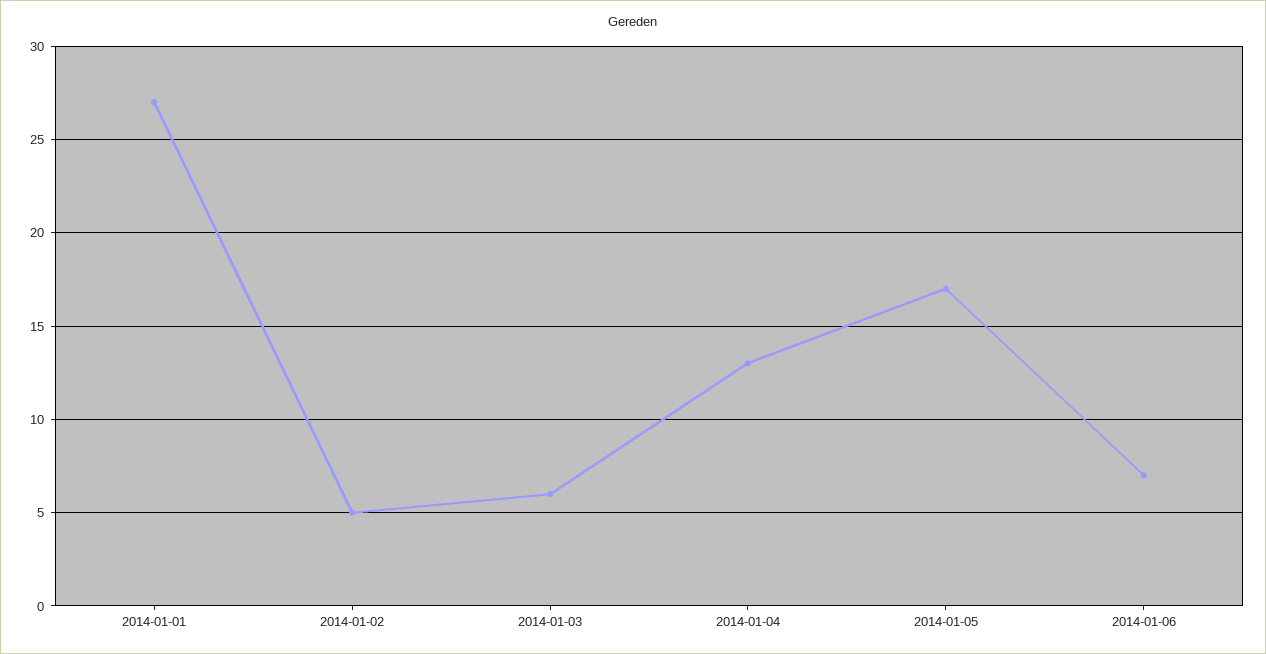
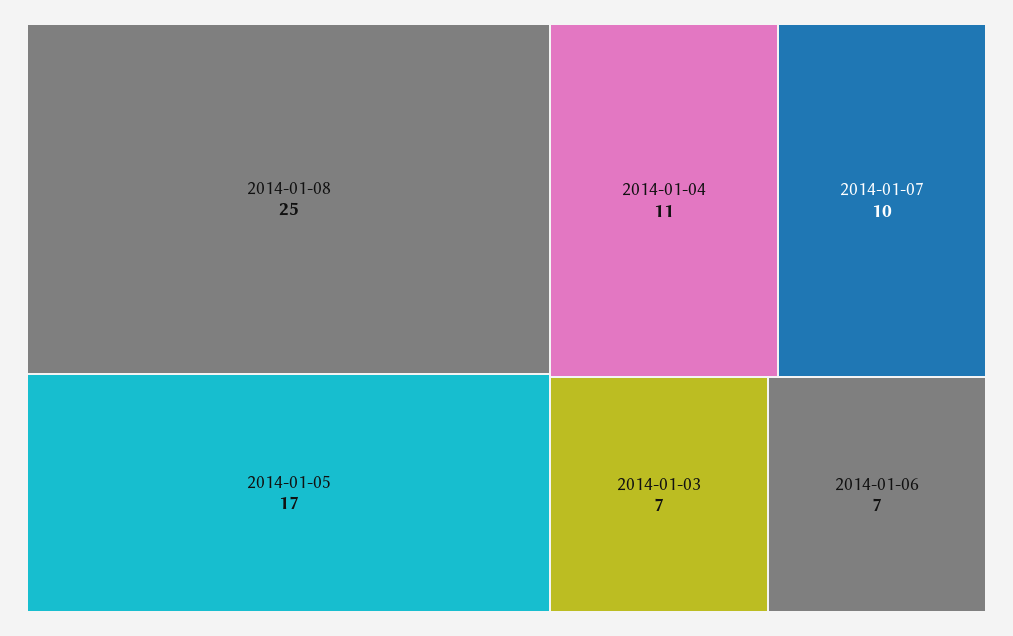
2014-01-01: 27 -> none
2014-01-02: 5 -> none
2014-01-03: 6 -> 7
2014-01-04: 13 -> 11
2014-01-08: none -> 25
2014-01-07: none -> 10

